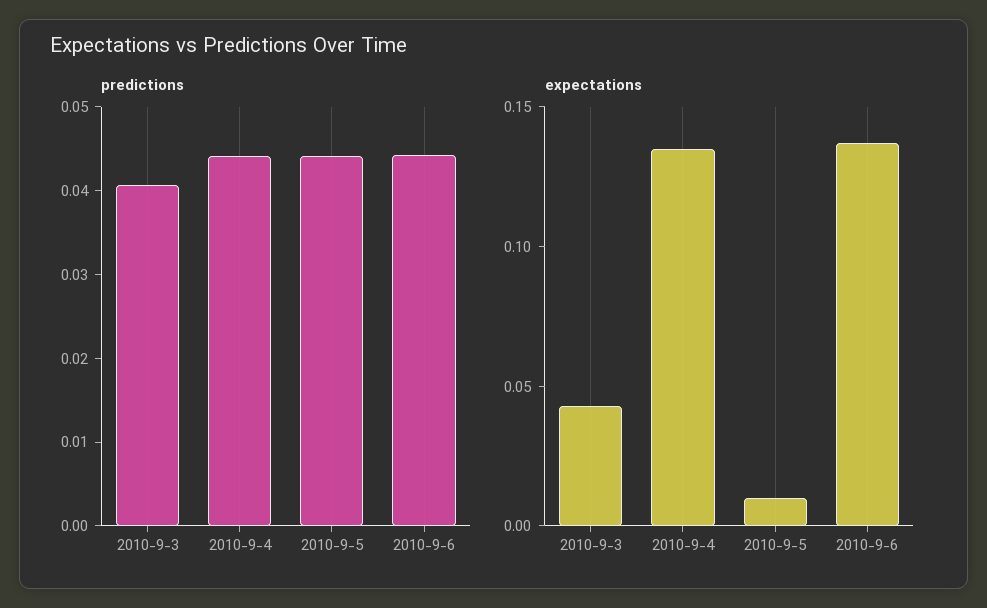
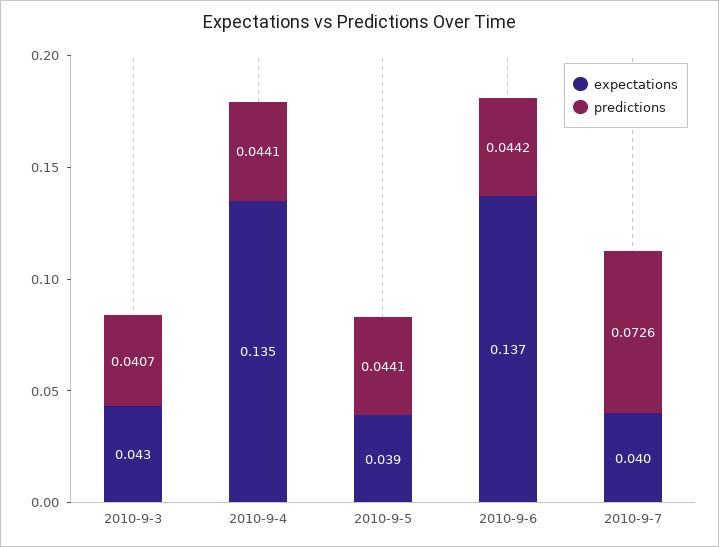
expectations, 2010-9-5: 0.01 -> 0.039
expectations, 2010-9-7: none -> 0.04
predictions, 2010-9-7: none -> 0.0726

